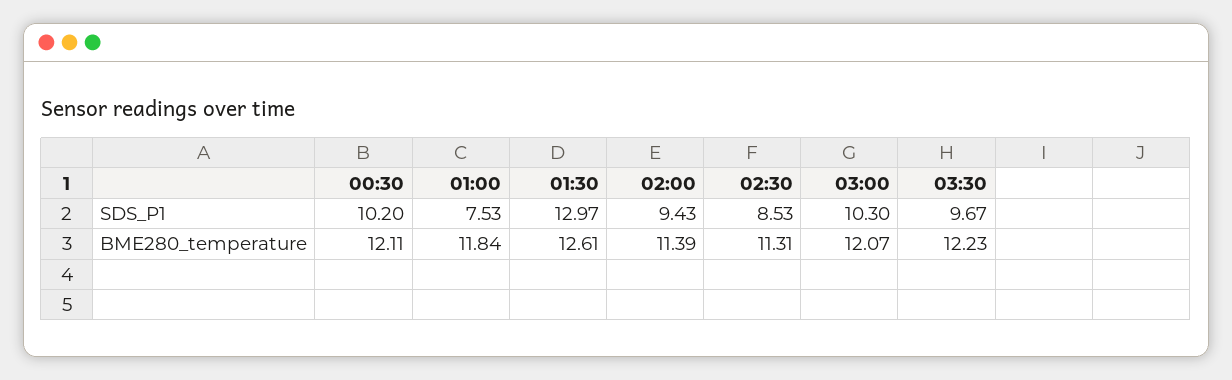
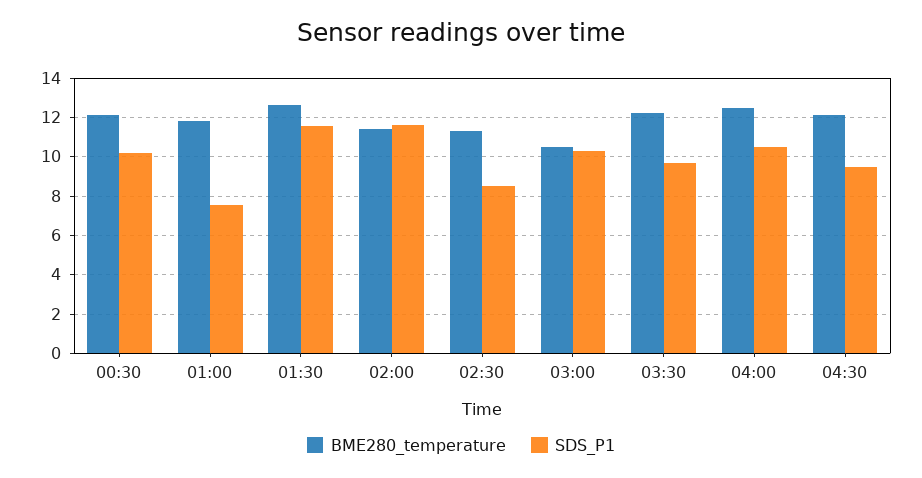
SDS_P1, 01:30: 12.97 -> 11.5
SDS_P1, 02:00: 9.43 -> 11.5
BME280_temperature, 03:00: 12.07 -> 10.5
BME280_temperature, 04:00: none -> 12.5
SDS_P1, 04:00: none -> 10.5
BME280_temperature, 04:30: none -> 12
SDS_P1, 04:30: none -> 9.5

